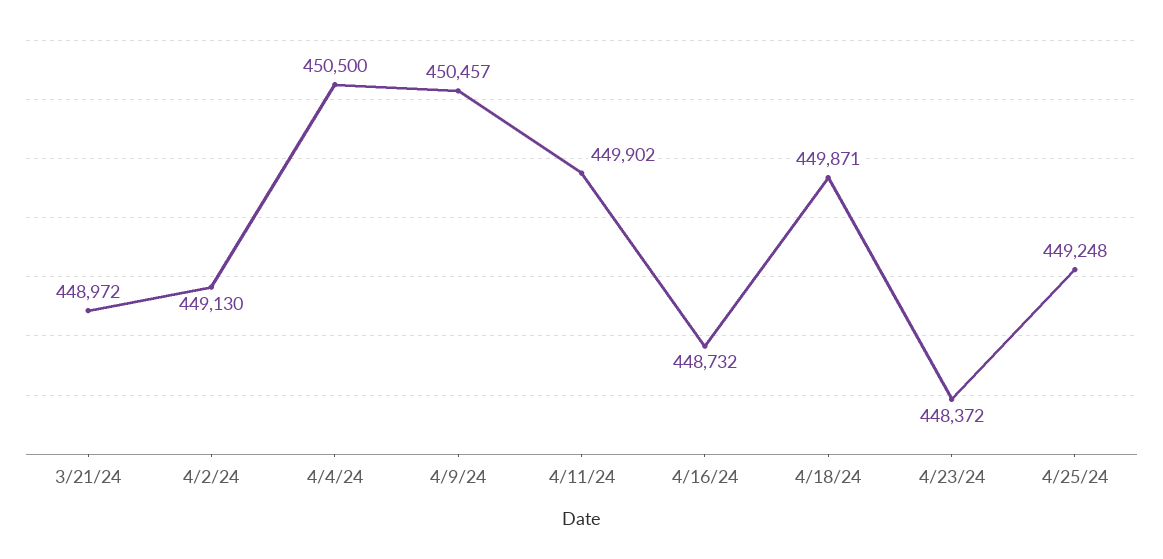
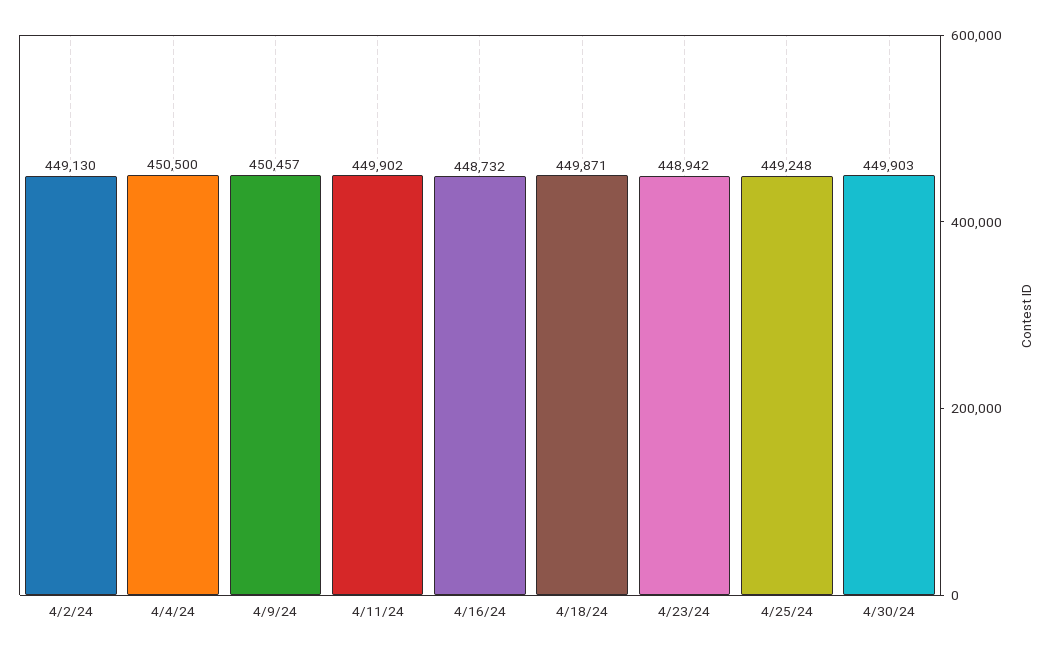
3/21/24: 448972 -> none
4/23/24: 448372 -> 448942
4/30/24: none -> 449903

